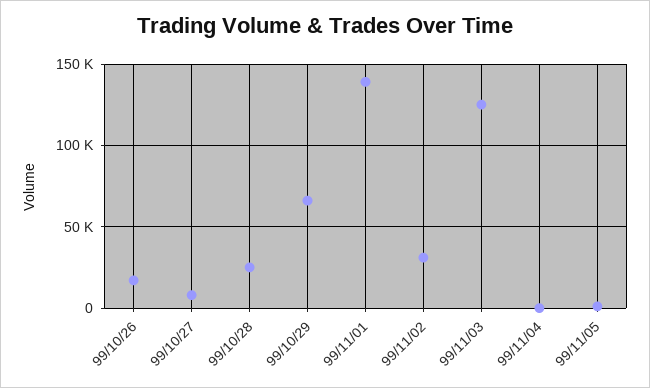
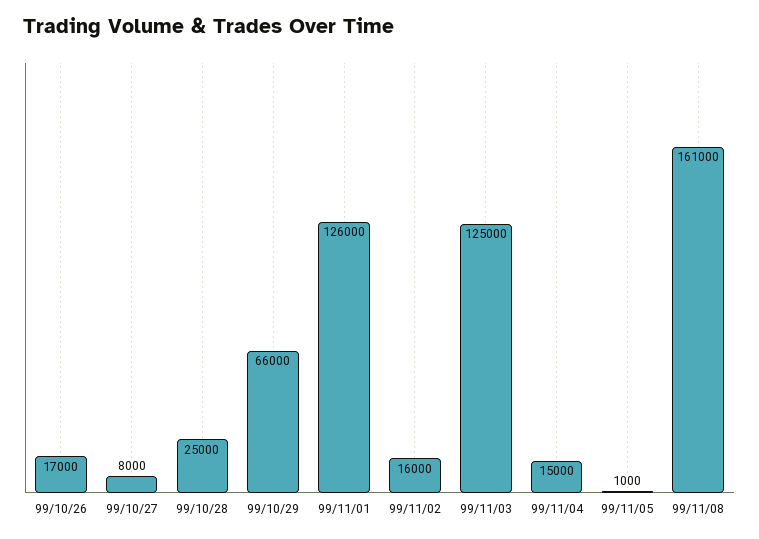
99/11/01: 140000 -> 126000
99/11/02: 30000 -> 16000
99/11/04: 0 -> 15000
99/11/08: none -> 161000

